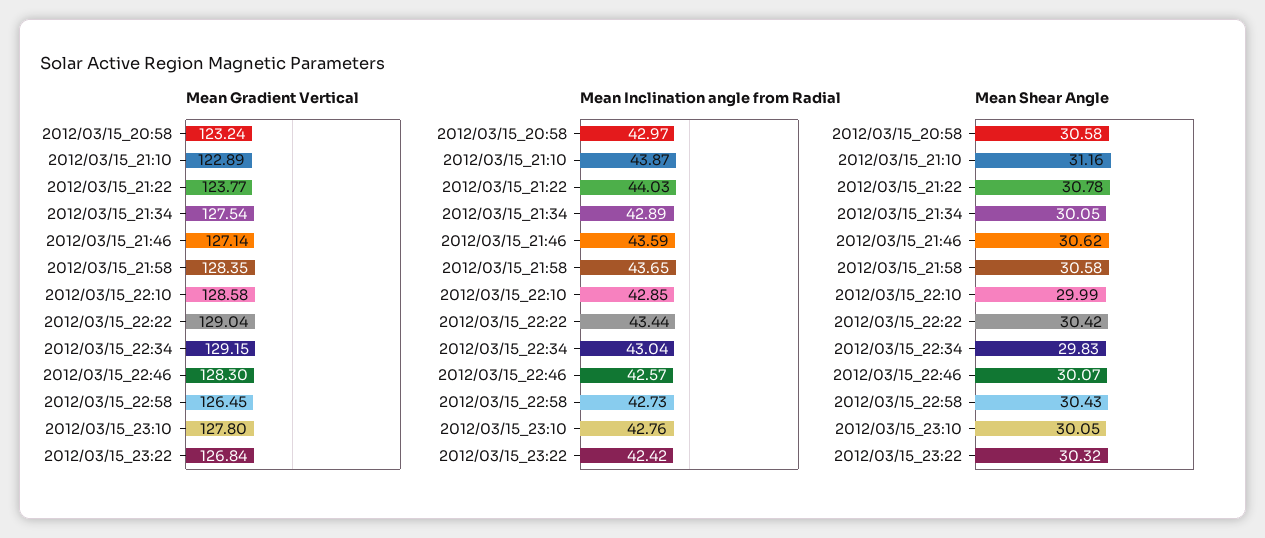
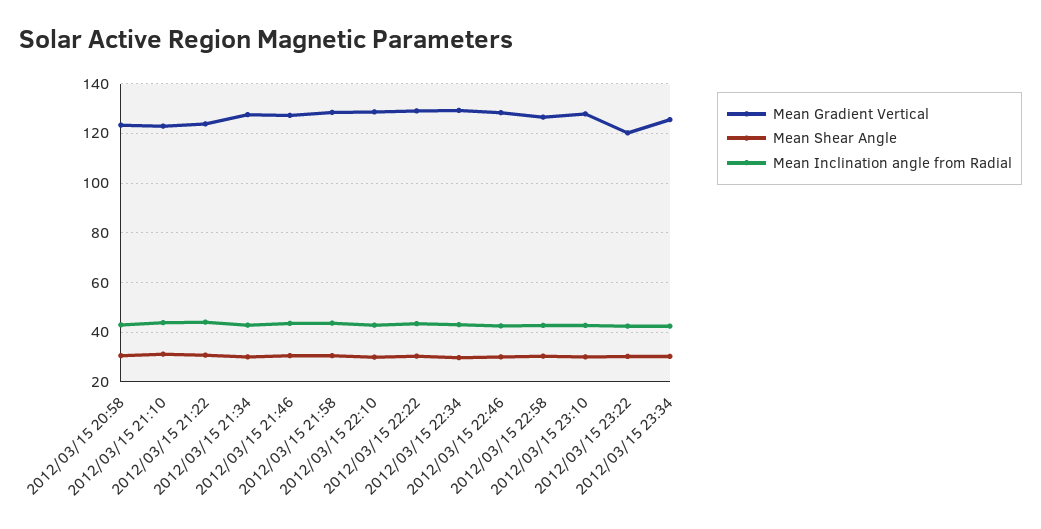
Mean Gradient Vertical, 2012/03/15_23:22: 126.84 -> 120
Mean Gradient Vertical, 2012/03/15 23:34: none -> 125
Mean Shear Angle, 2012/03/15 23:34: none -> 30
Mean Inclination angle from Radial, 2012/03/15 23:34: none -> 42.5

